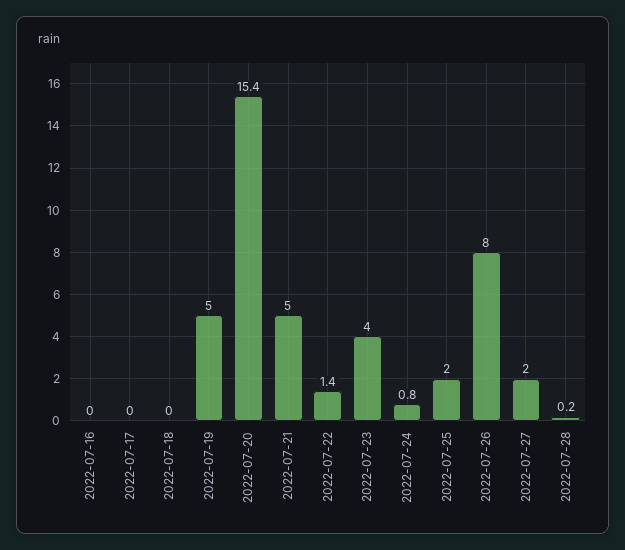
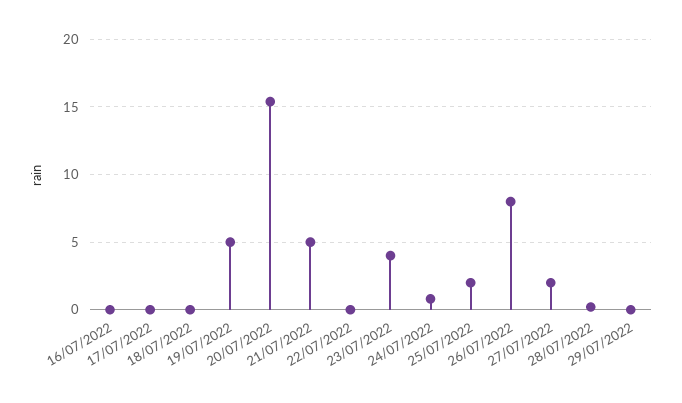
2022-07-22: 1.4 -> 0
29/07/2022: none -> 0

